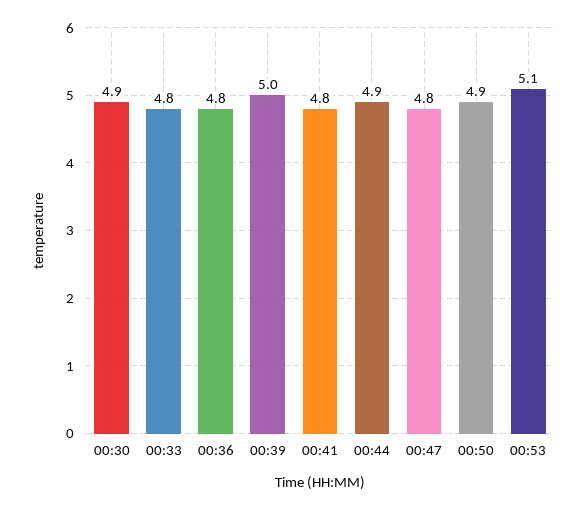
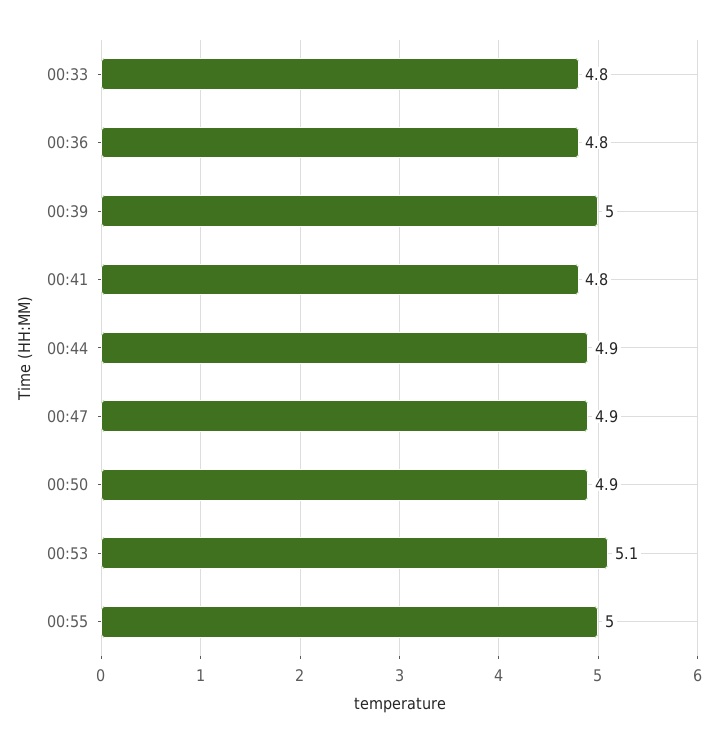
00:30: 4.9 -> none
00:47: 4.8 -> 4.9
00:55: none -> 5

